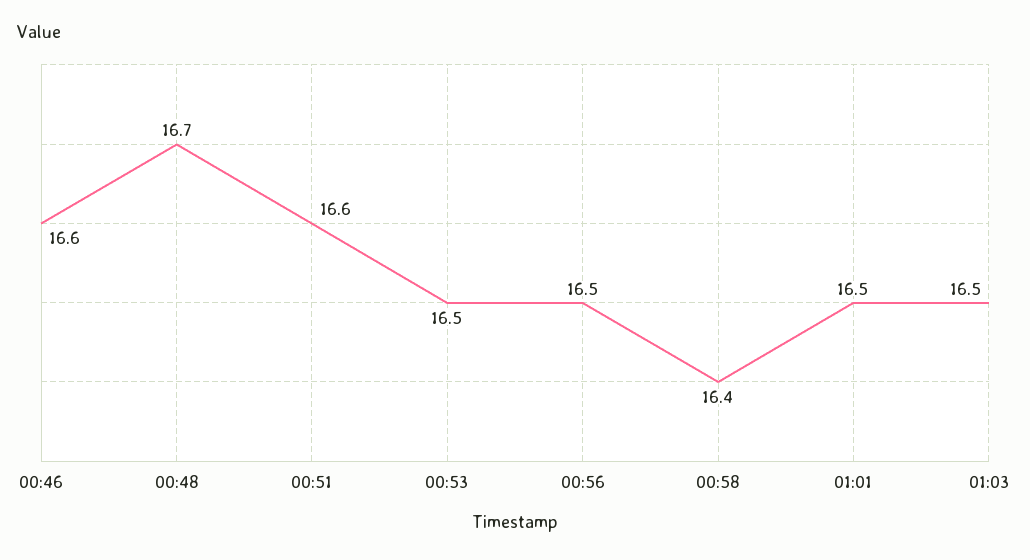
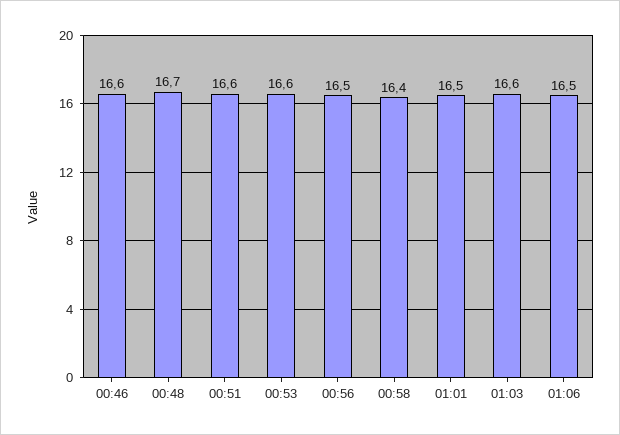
00:53: 16.5 -> 16.6
01:03: 16.5 -> 16.6
01:06: none -> 16.5

